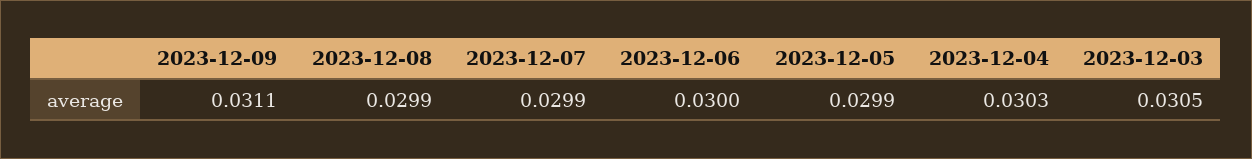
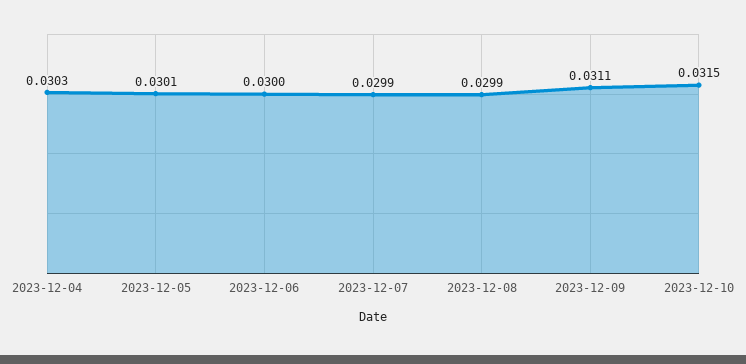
2023-12-05: 0.0299 -> 0.0301
2023-12-03: 0.0305 -> none
2023-12-10: none -> 0.0315

